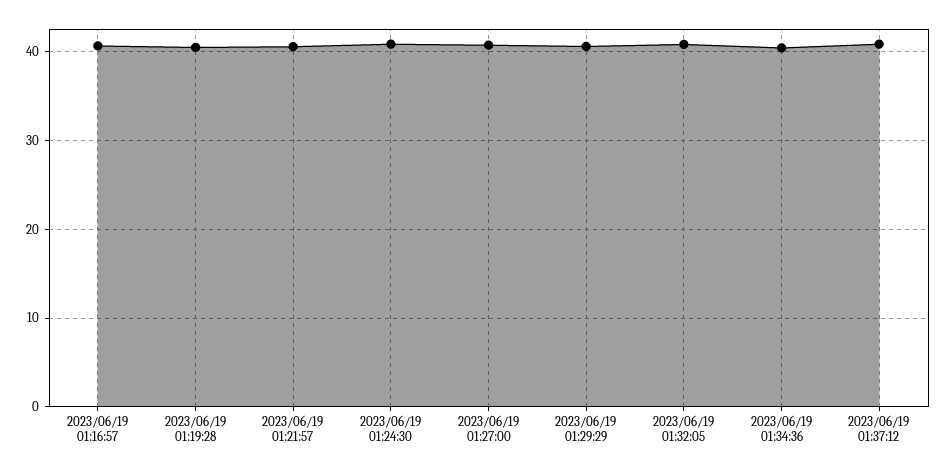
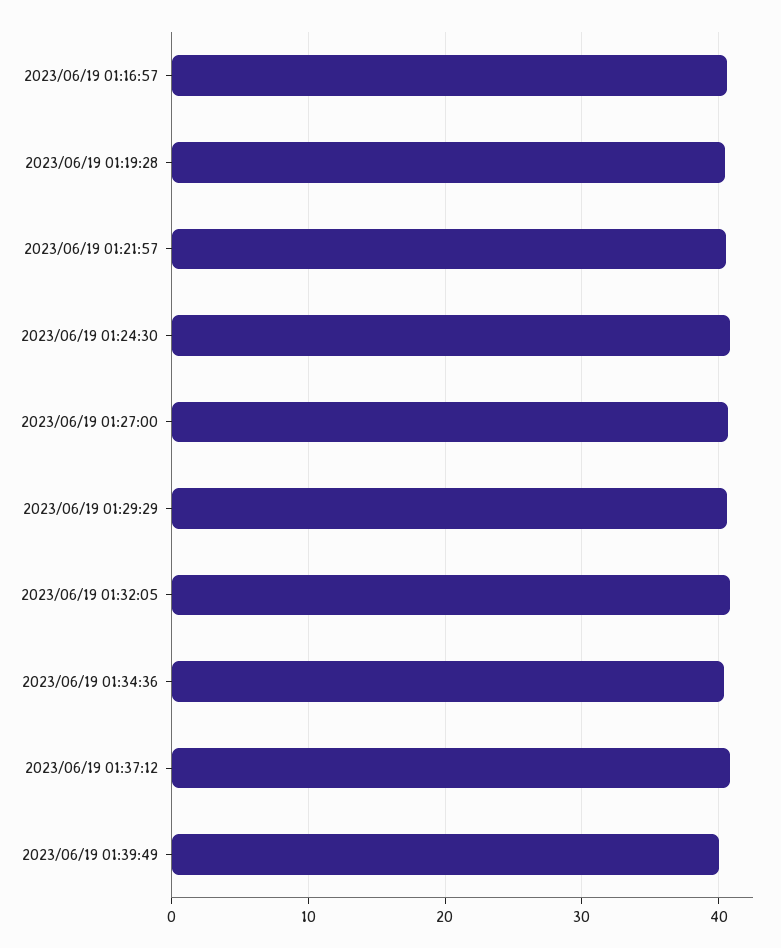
2023/06/19 01:39:49: none -> 40

